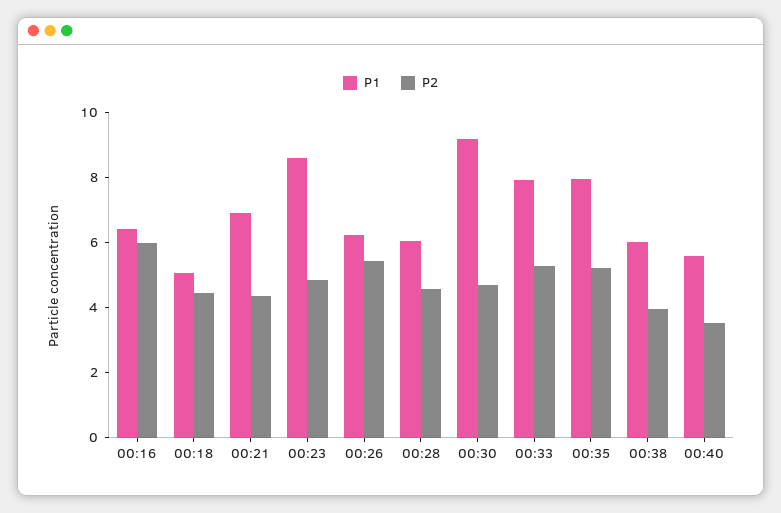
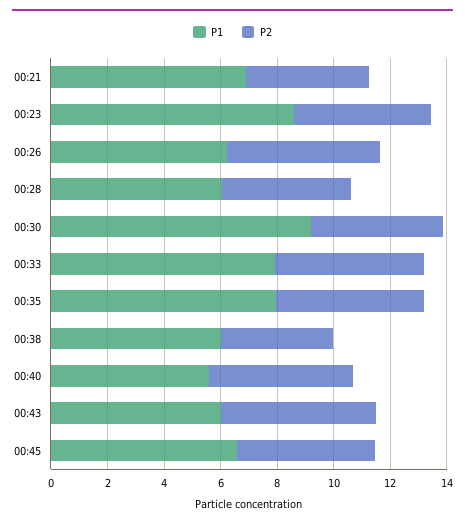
P1, 00:16: 6.5 -> none
P2, 00:16: 6 -> none
P1, 00:18: 5 -> none
P2, 00:18: 4.5 -> none
P2, 00:40: 3.5 -> 5
P1, 00:43: none -> 6
P2, 00:43: none -> 5.5
P1, 00:45: none -> 6.5
P2, 00:45: none -> 5

